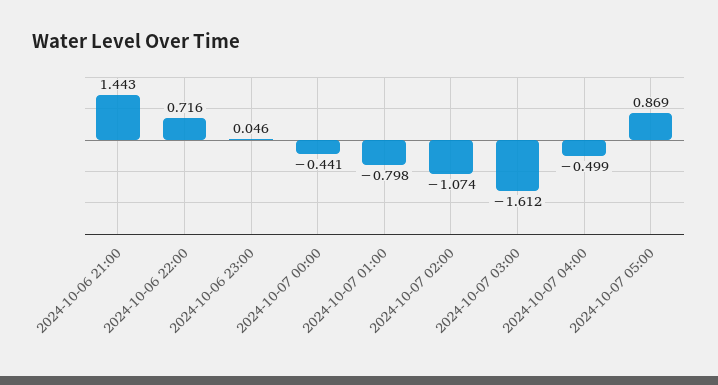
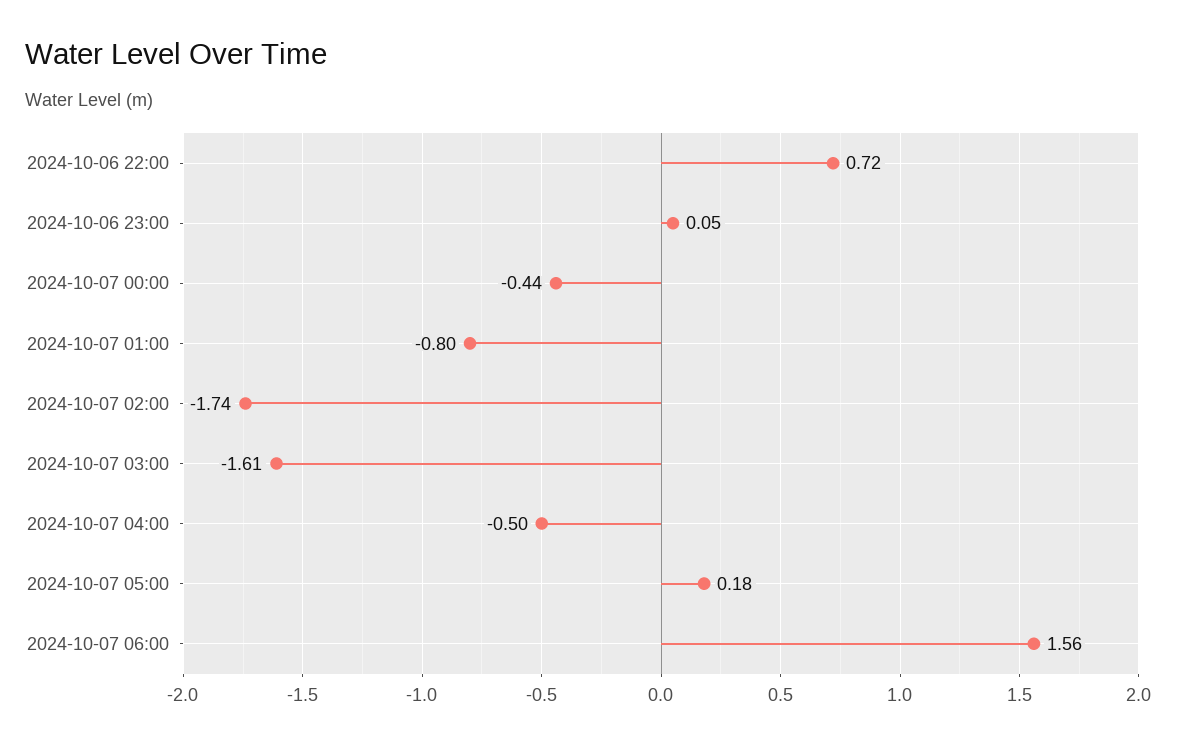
2024-10-06 21:00: 1.443 -> none
2024-10-07 02:00: -1.074 -> -1.74
2024-10-07 05:00: 0.869 -> 0.18
2024-10-07 06:00: none -> 1.56

